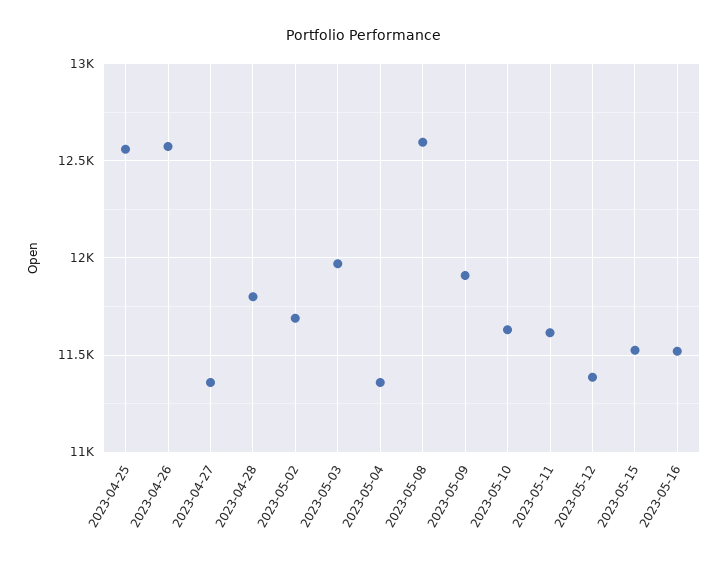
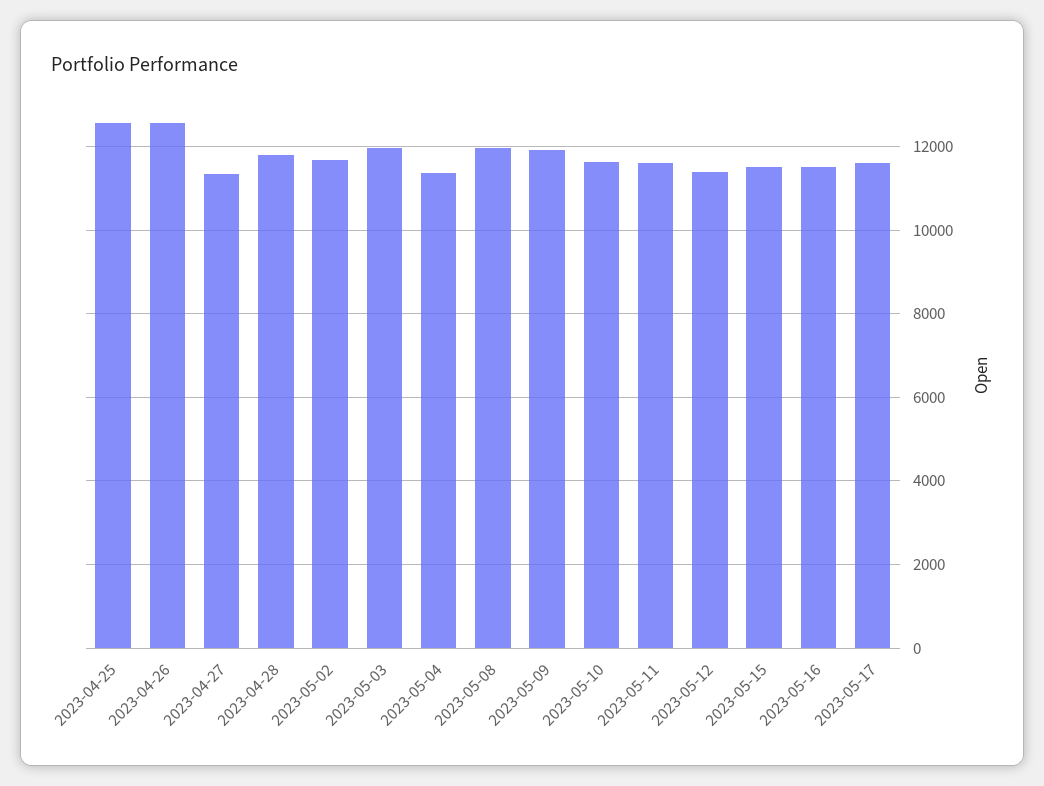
2023-05-08: 12600 -> 12000
2023-05-17: none -> 11600

